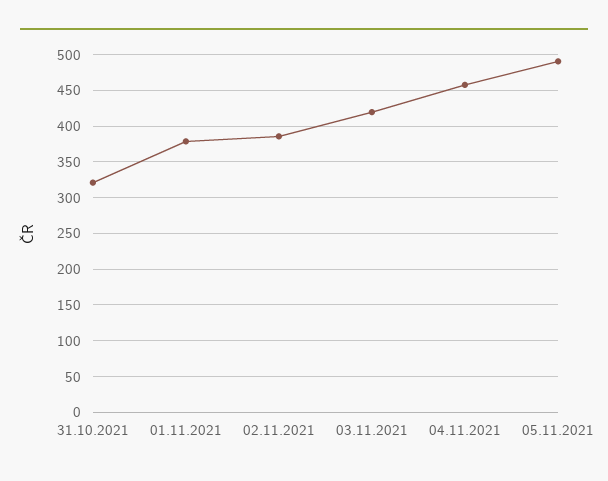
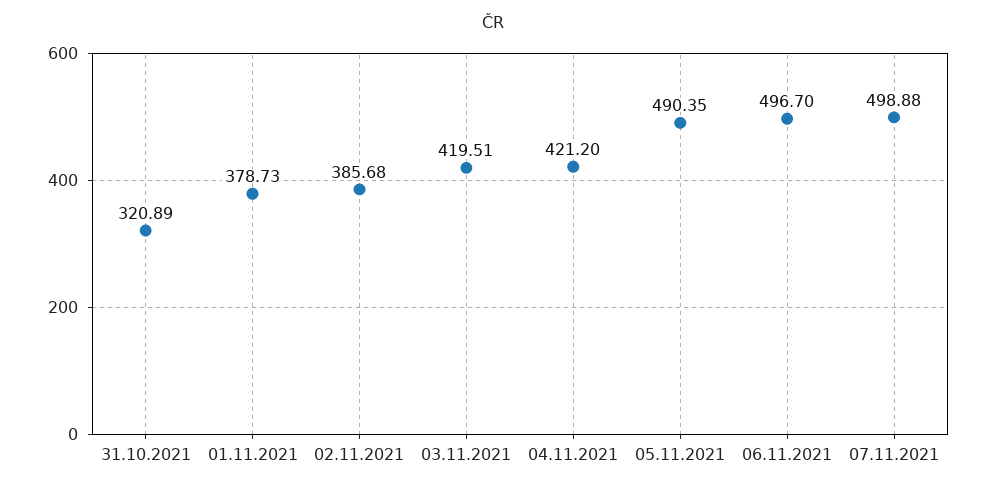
04.11.2021: 460 -> 421.2
06.11.2021: none -> 496.7
07.11.2021: none -> 498.88

